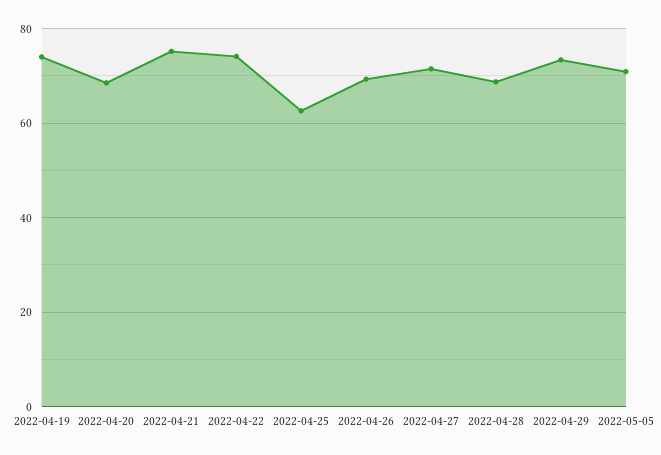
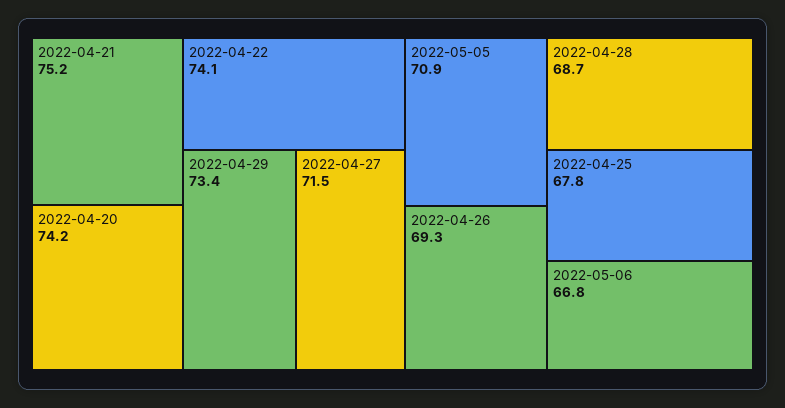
2022-04-19: 74 -> none
2022-04-20: 68 -> 74.2
2022-04-25: 62 -> 67.8
2022-05-06: none -> 66.8

